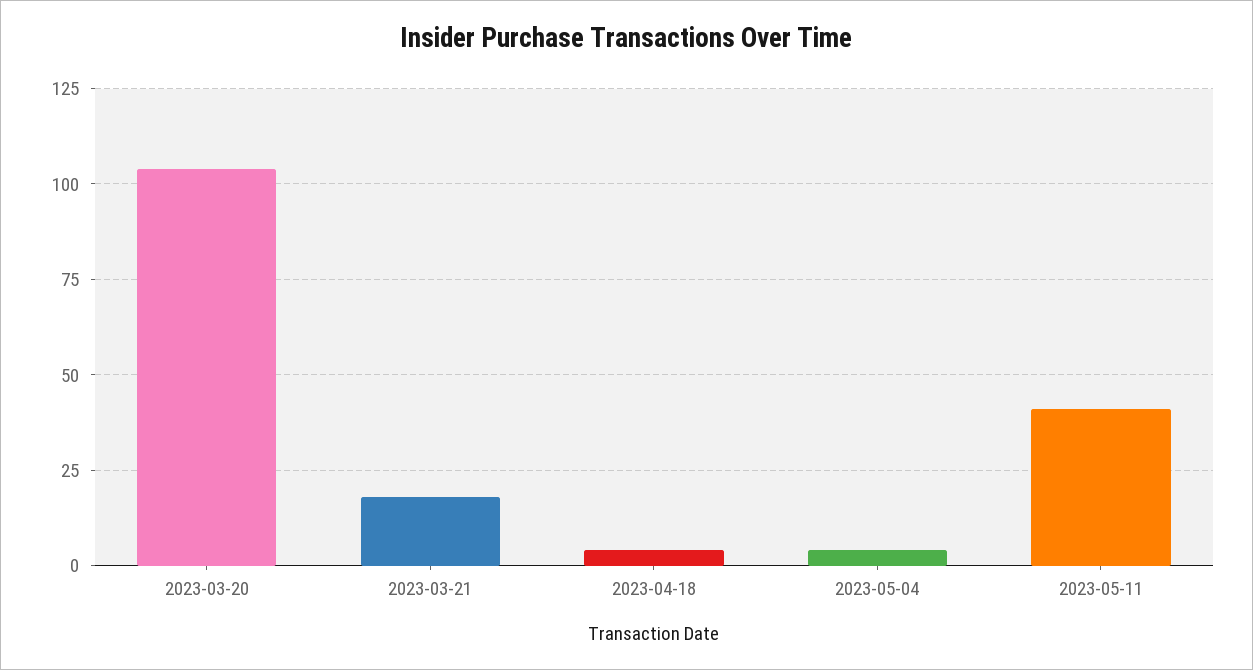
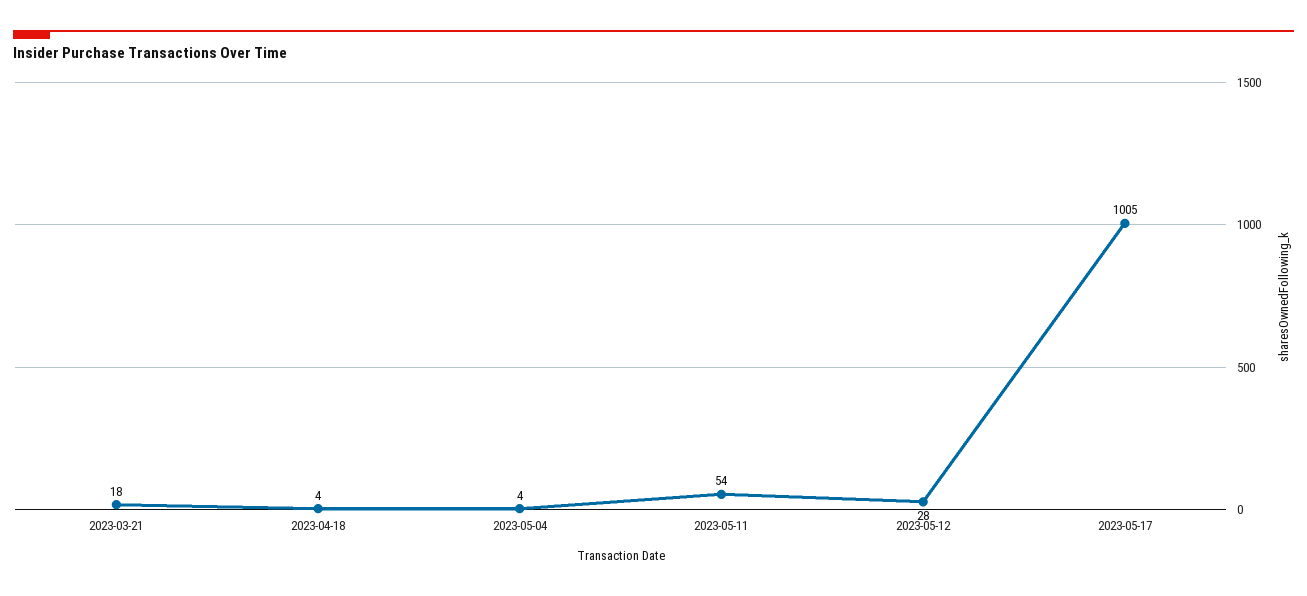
2023-03-20: 105 -> none
2023-05-11: 40 -> 54
2023-05-12: none -> 28
2023-05-17: none -> 1005

